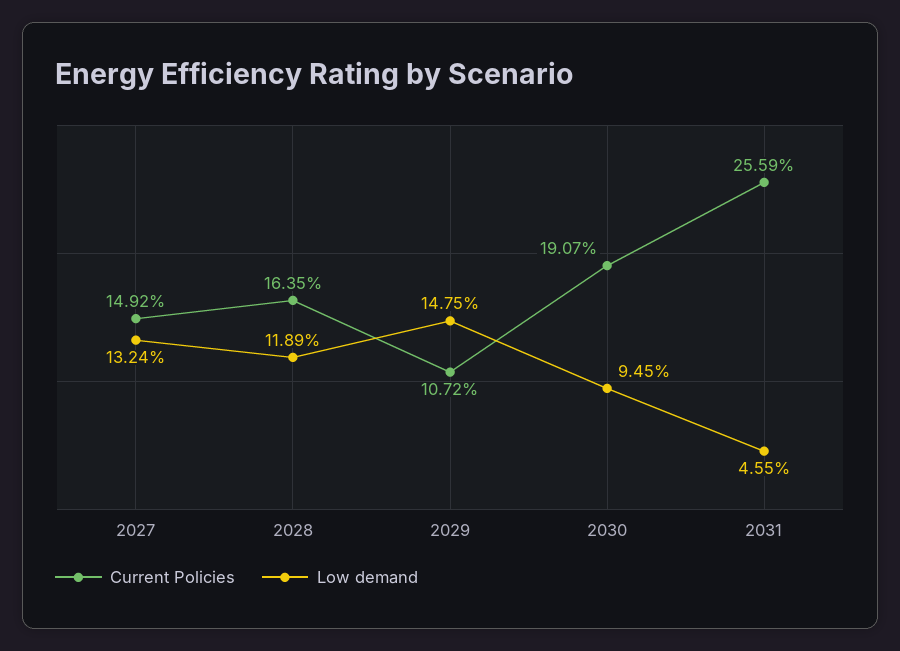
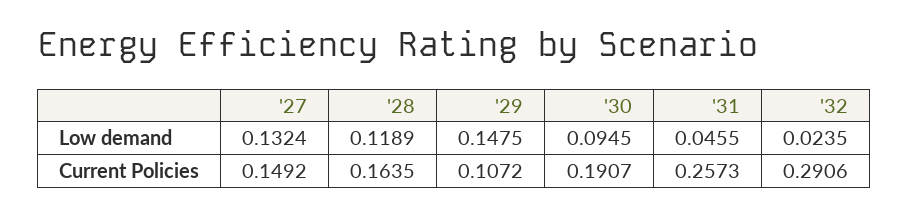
Current Policies, 2031: 0.2559 -> 0.2573
Low demand, '32: none -> 0.0235
Current Policies, '32: none -> 0.2906

